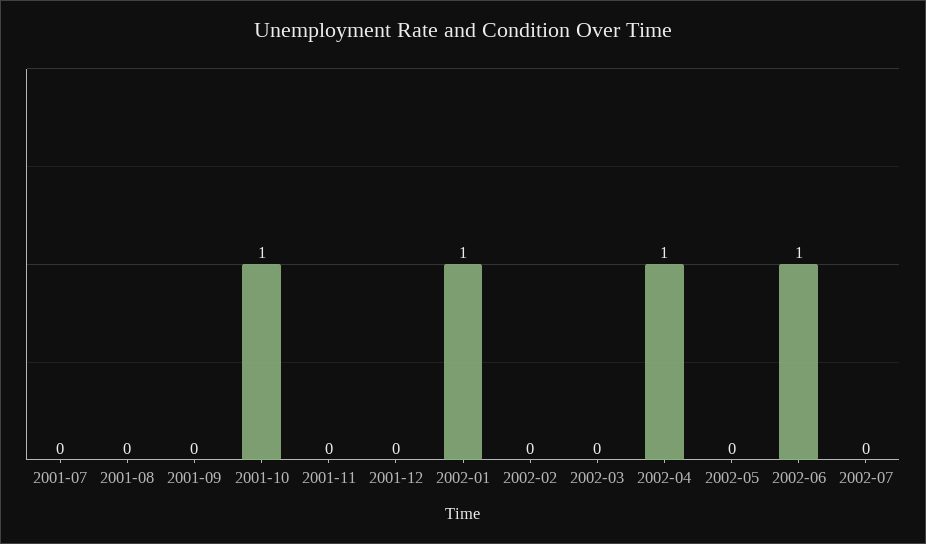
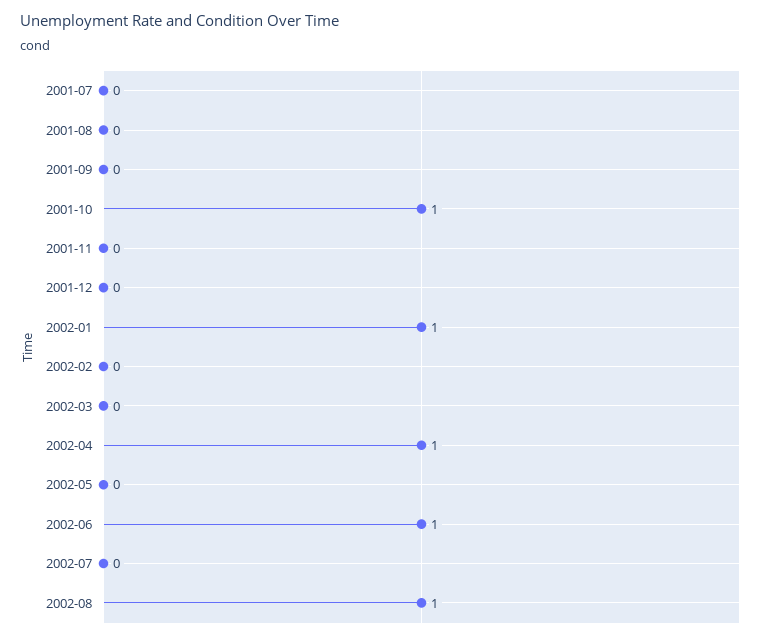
2002-08: none -> 1

